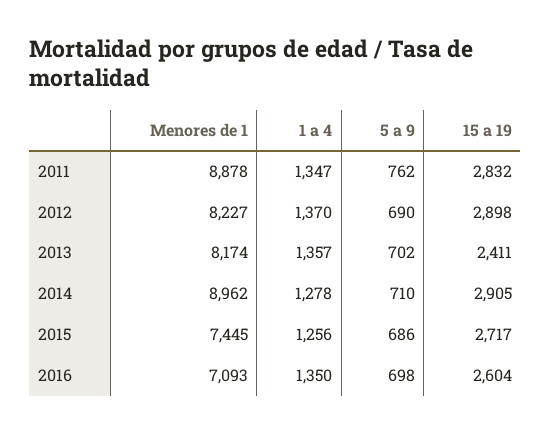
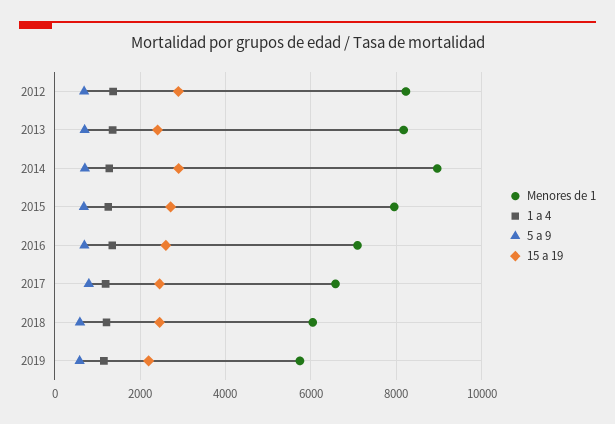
Menores de 1, 2011: 8878 -> none
1 a 4, 2011: 1347 -> none
5 a 9, 2011: 762 -> none
15 a 19, 2011: 2832 -> none
Menores de 1, 2015: 7445 -> 8000
Menores de 1, 2017: none -> 6600
1 a 4, 2017: none -> 1200
5 a 9, 2017: none -> 800
15 a 19, 2017: none -> 2400
Menores de 1, 2018: none -> 6000
1 a 4, 2018: none -> 1200
5 a 9, 2018: none -> 600
15 a 19, 2018: none -> 2400
Menores de 1, 2019: none -> 5800
1 a 4, 2019: none -> 1200
5 a 9, 2019: none -> 600
15 a 19, 2019: none -> 2200

